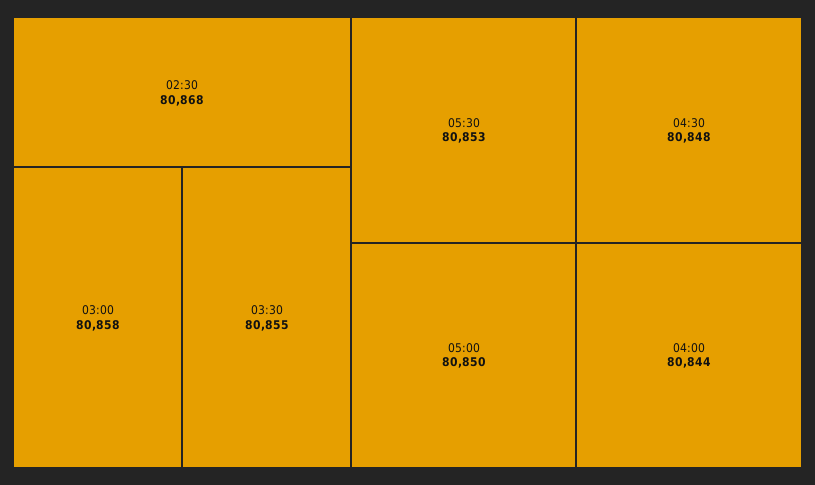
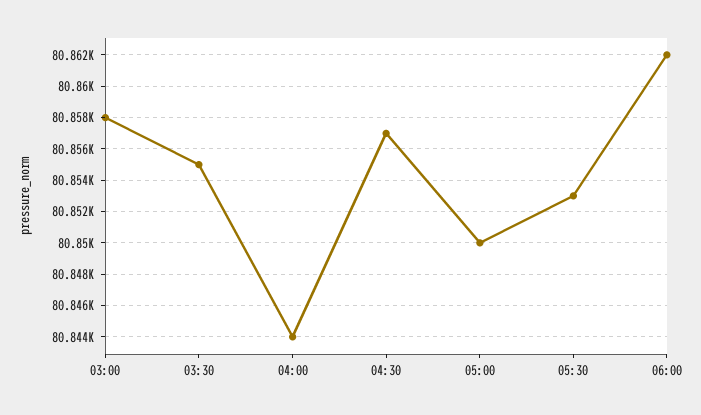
02:30: 80868 -> none
04:30: 80848 -> 80857
06:00: none -> 80862

